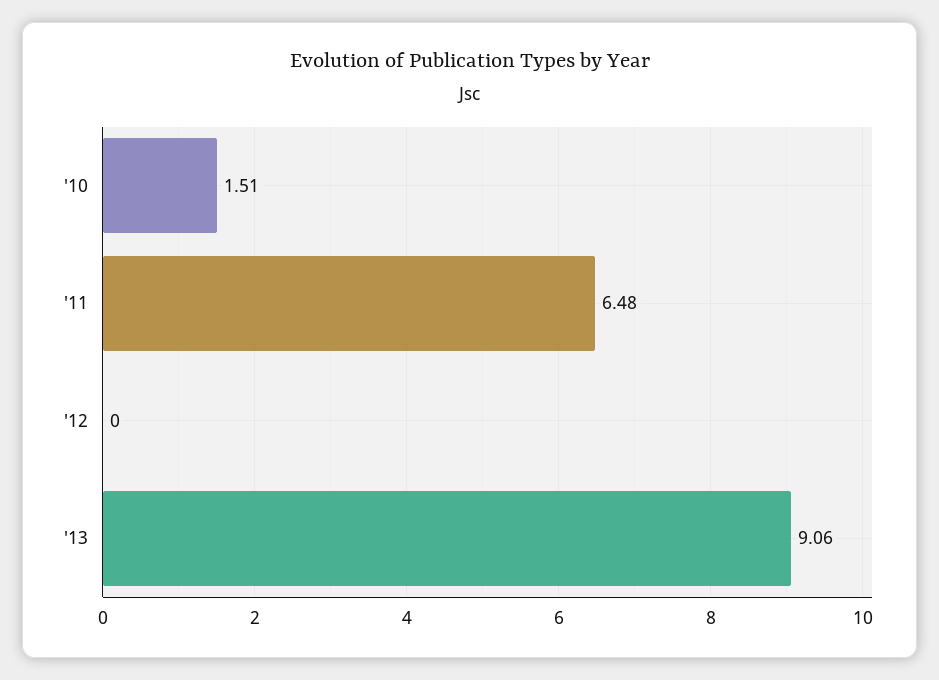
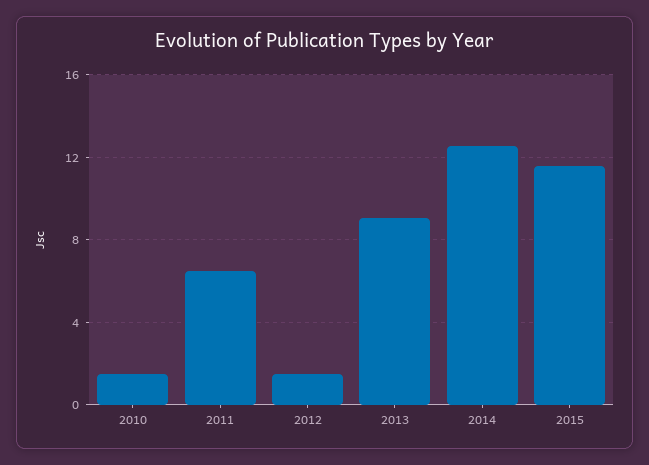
'12: 0 -> 1.5
2014: none -> 12.5
2015: none -> 11.5

